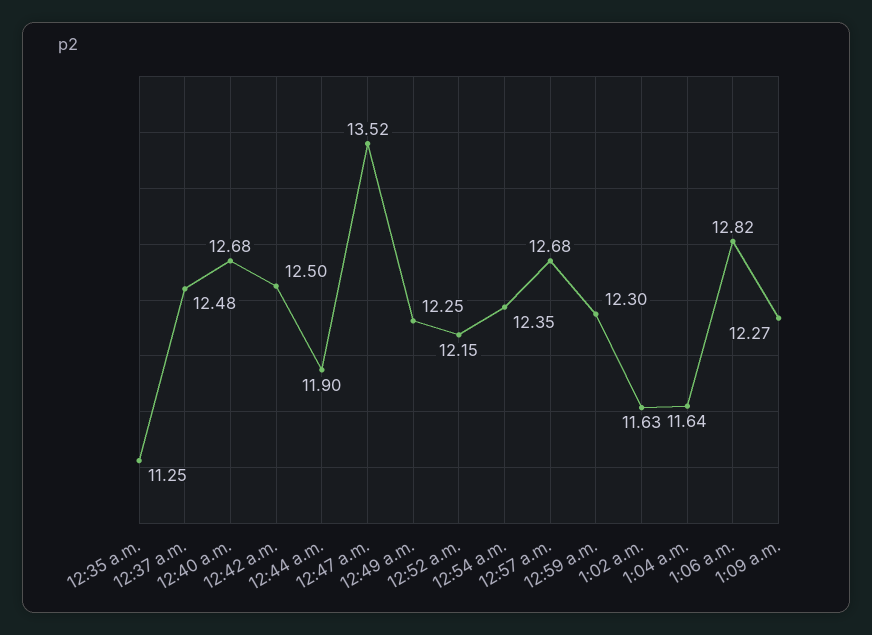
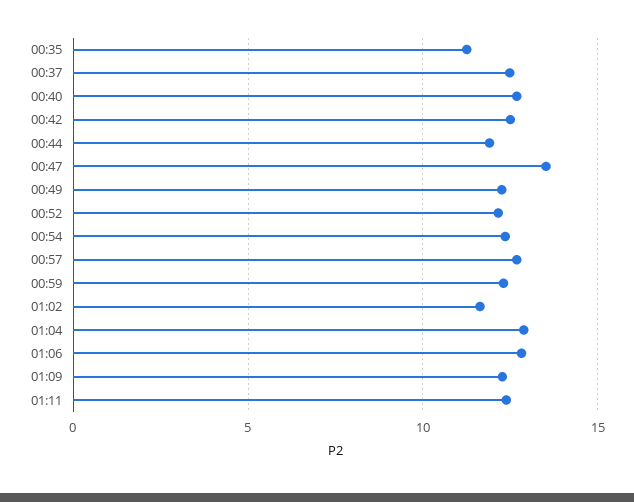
1:04 a.m.: 11.64 -> 13
01:11: none -> 12.5

